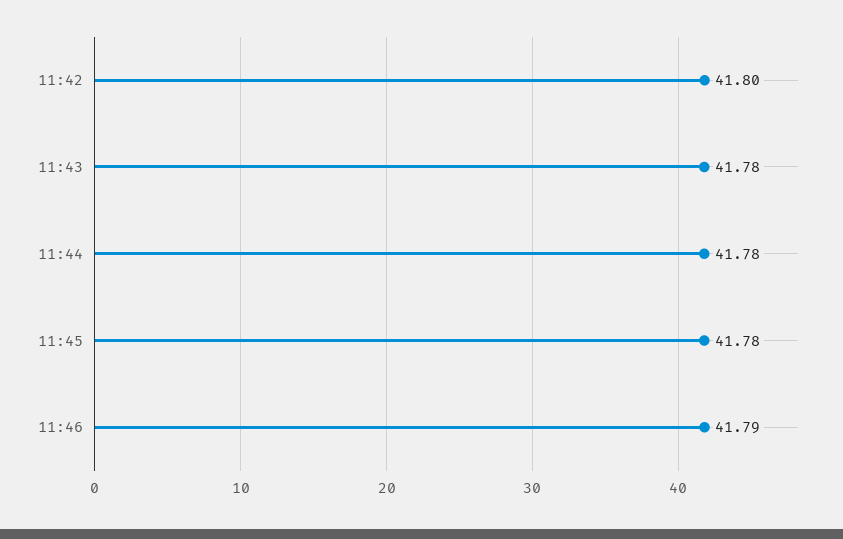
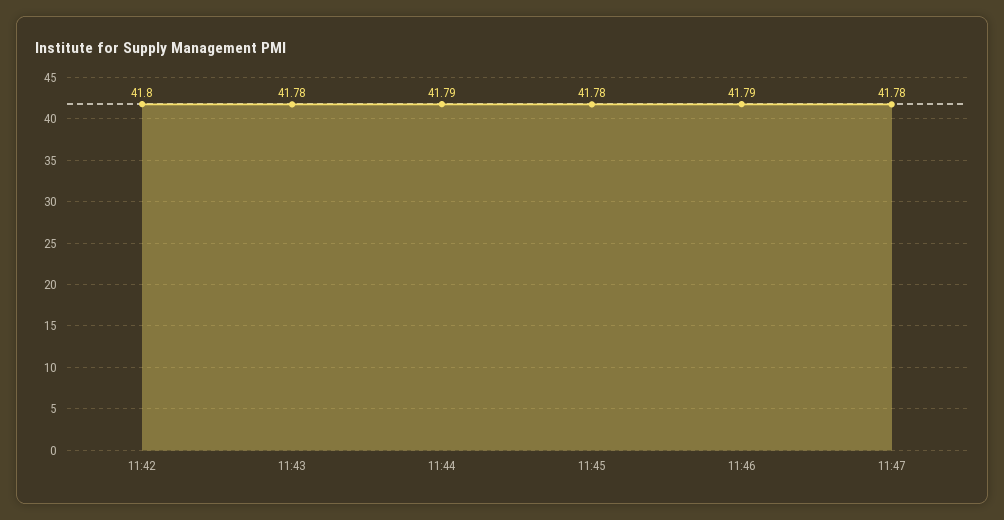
11:44: 41.78 -> 41.79
11:47: none -> 41.78

